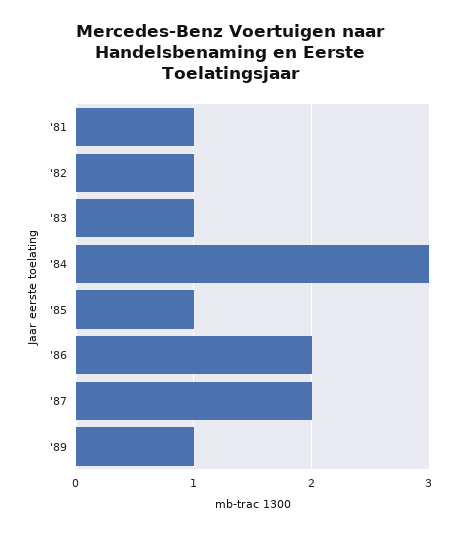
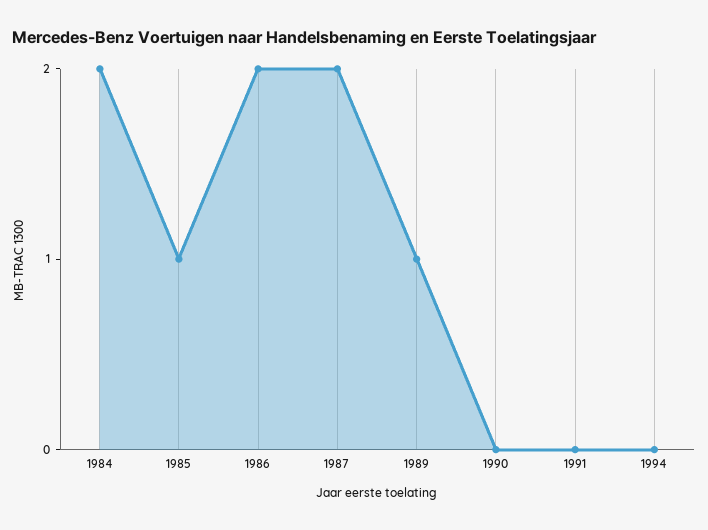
'81: 1 -> none
'82: 1 -> none
'83: 1 -> none
'84: 3 -> 2
1990: none -> 0
1991: none -> 0
1994: none -> 0

